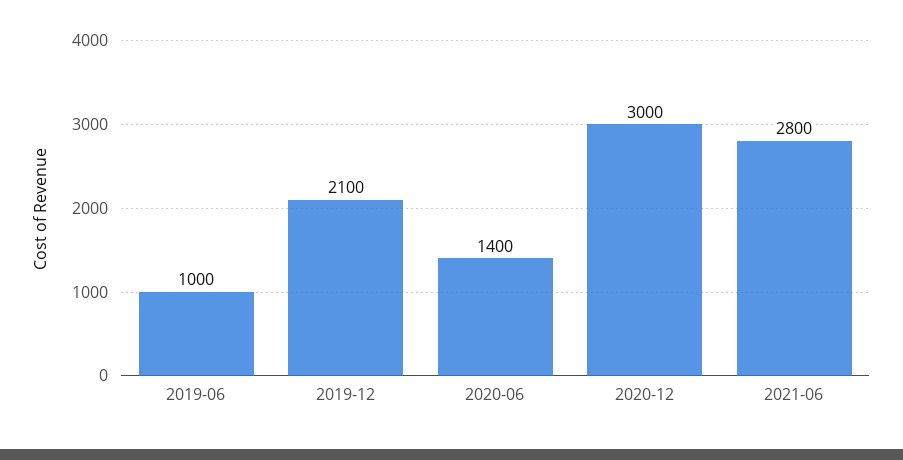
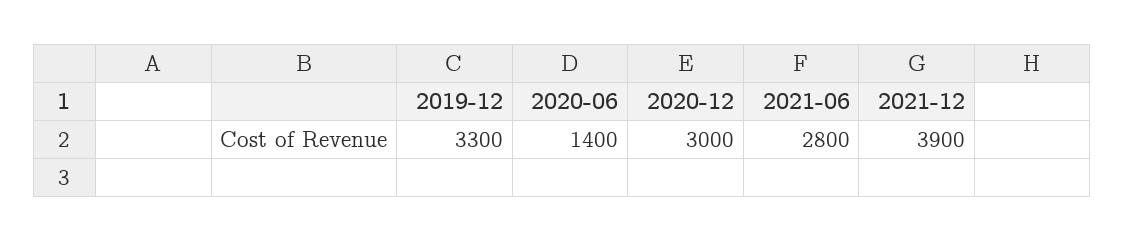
2019-06: 1000 -> none
2019-12: 2100 -> 3300
2021-12: none -> 3900

